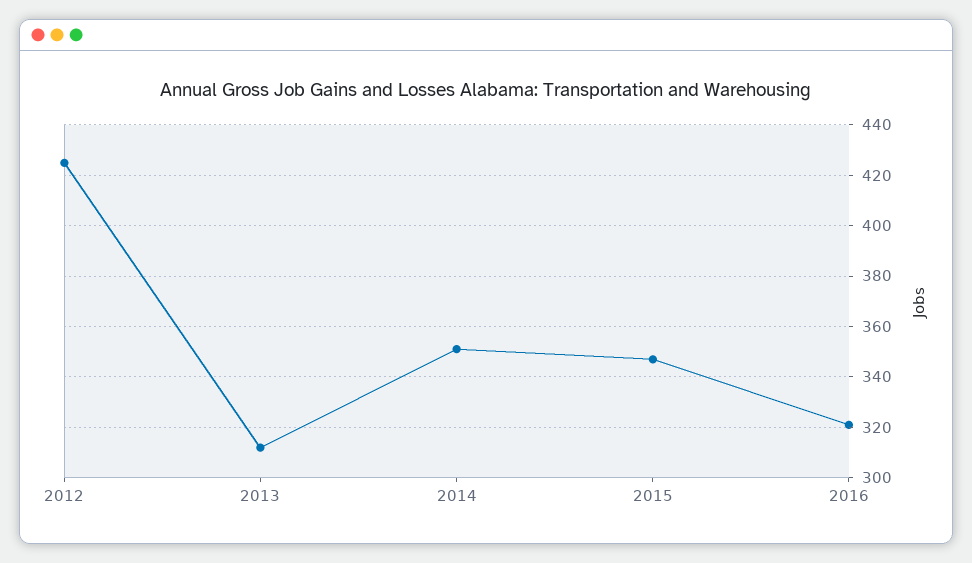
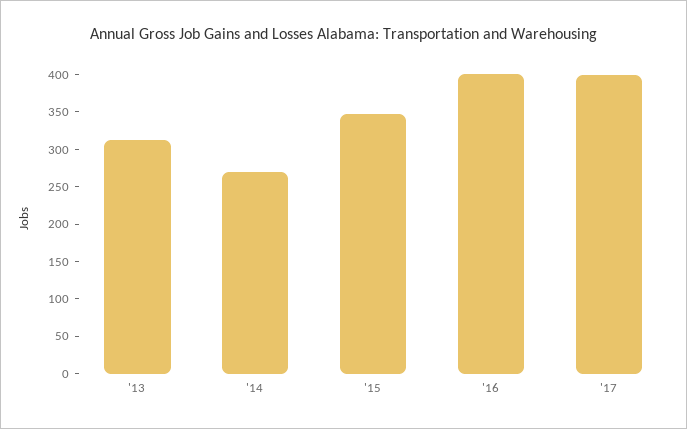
2012: 425 -> none
2014: 350 -> 275
2016: 320 -> 400
'17: none -> 400

